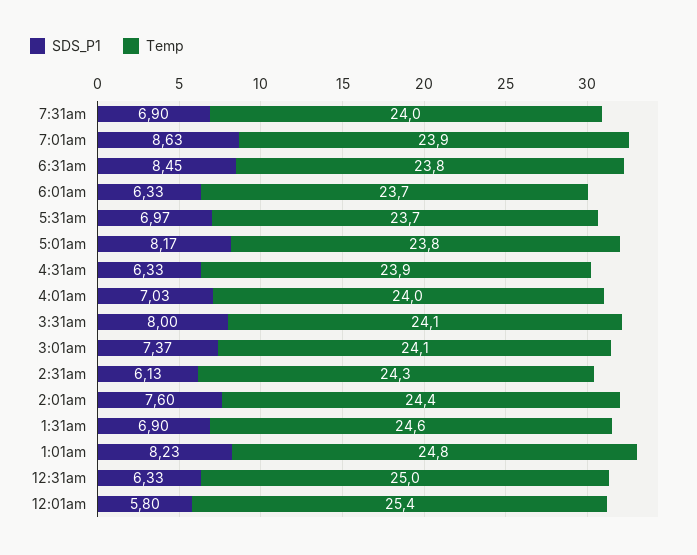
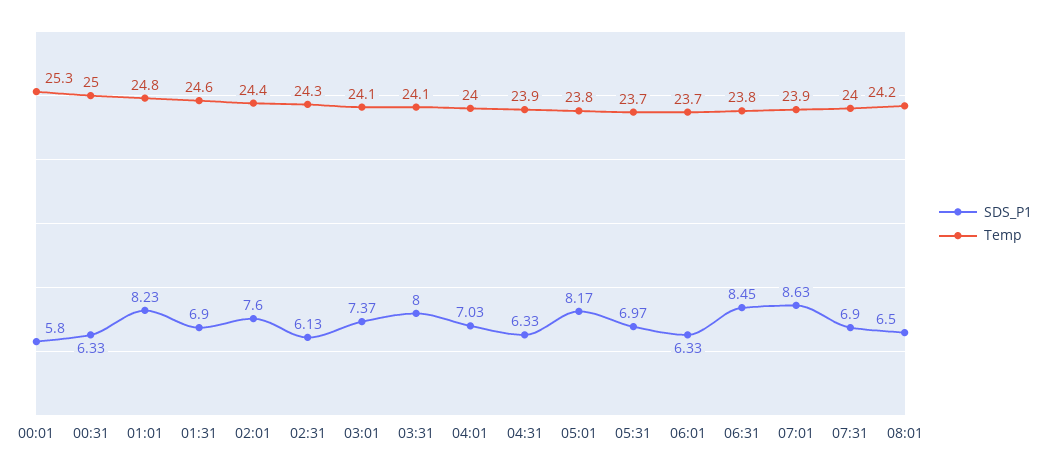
Temp, 12:01am: 25.4 -> 25.3
SDS_P1, 08:01: none -> 6.5
Temp, 08:01: none -> 24.2

